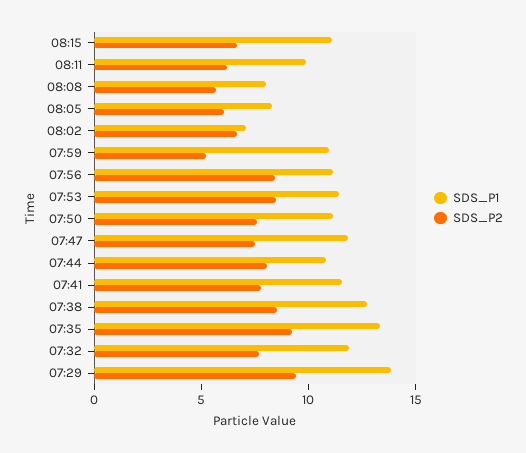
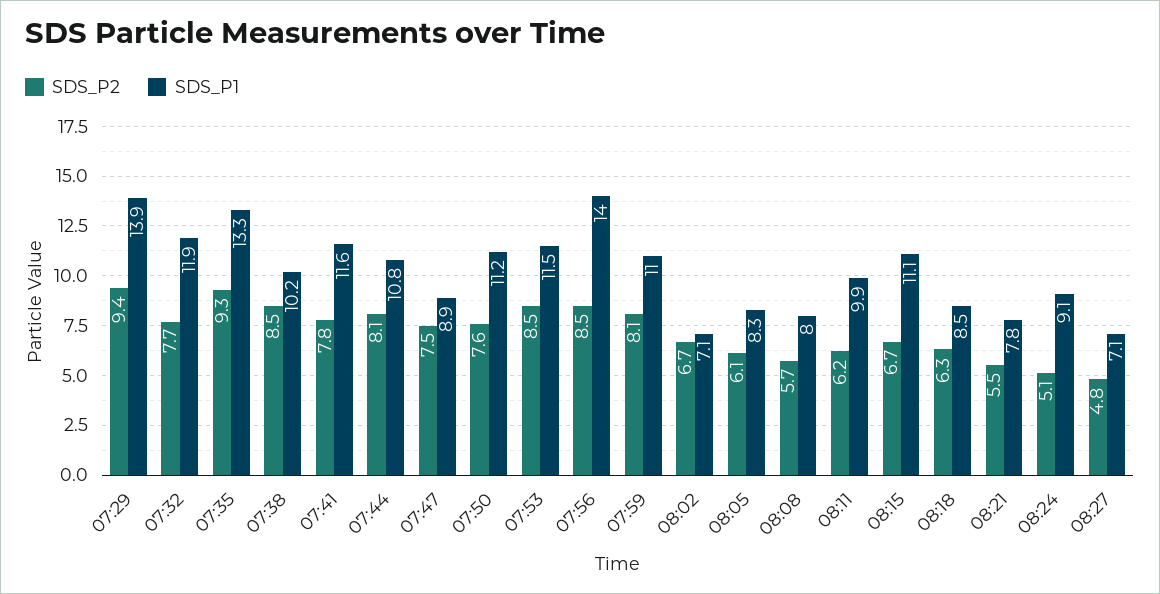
SDS_P2, 07:59: 5 -> 8.1
SDS_P1, 07:56: 11 -> 14
SDS_P1, 07:47: 12 -> 8.9
SDS_P1, 07:38: 13 -> 10.2
SDS_P2, 08:18: none -> 6.3
SDS_P1, 08:18: none -> 8.5
SDS_P2, 08:21: none -> 5.5
SDS_P1, 08:21: none -> 7.8
SDS_P2, 08:24: none -> 5.1
SDS_P1, 08:24: none -> 9.1
SDS_P2, 08:27: none -> 4.8
SDS_P1, 08:27: none -> 7.1

